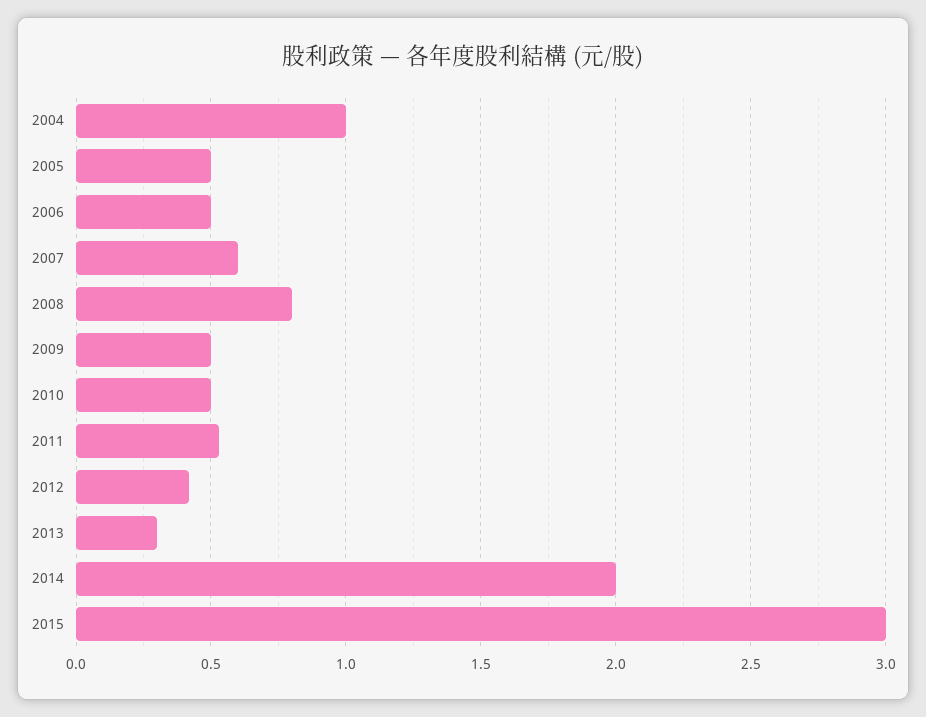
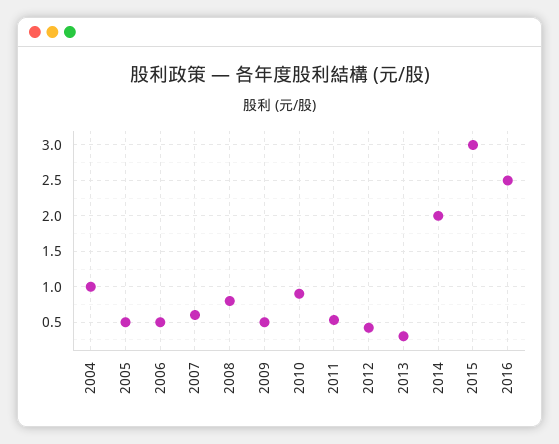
2010: 0.5 -> 0.9
2016: none -> 2.5

